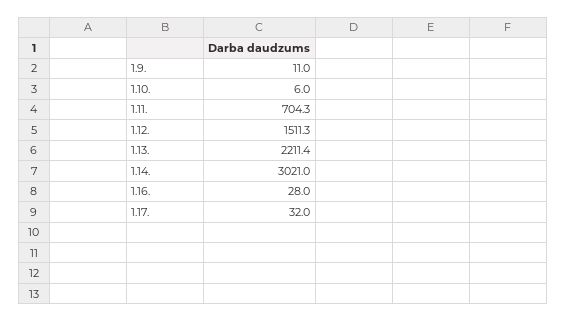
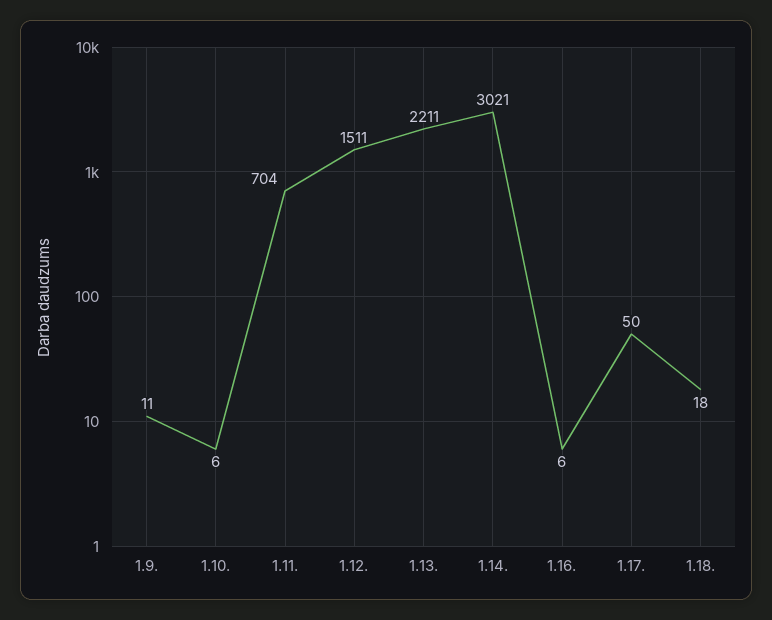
1.16.: 28 -> 6
1.17.: 32 -> 50
1.18.: none -> 18

